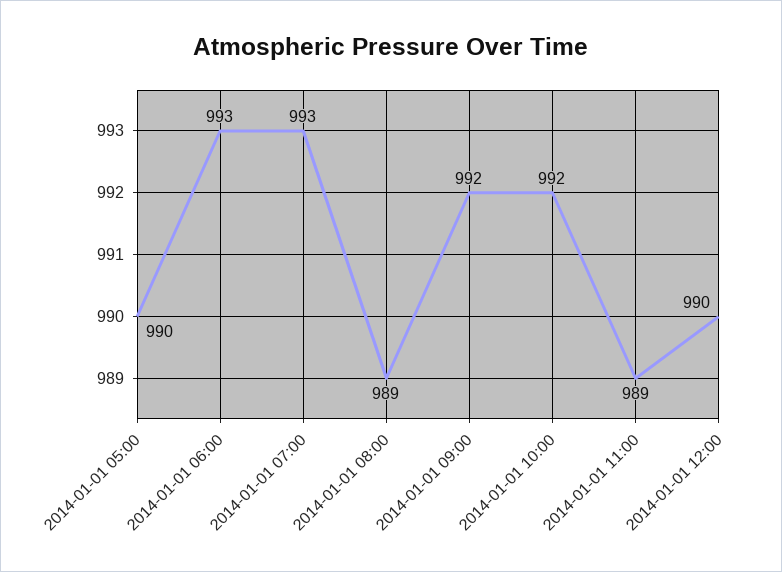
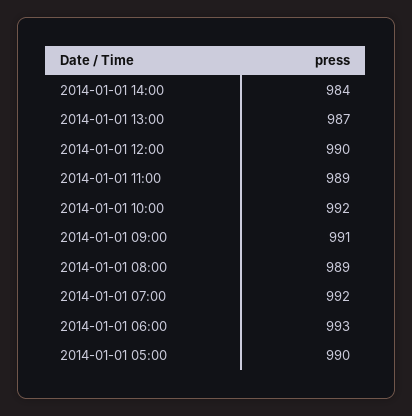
2014-01-01 07:00: 993 -> 992
2014-01-01 09:00: 992 -> 991
2014-01-01 14:00: none -> 984
2014-01-01 13:00: none -> 987

